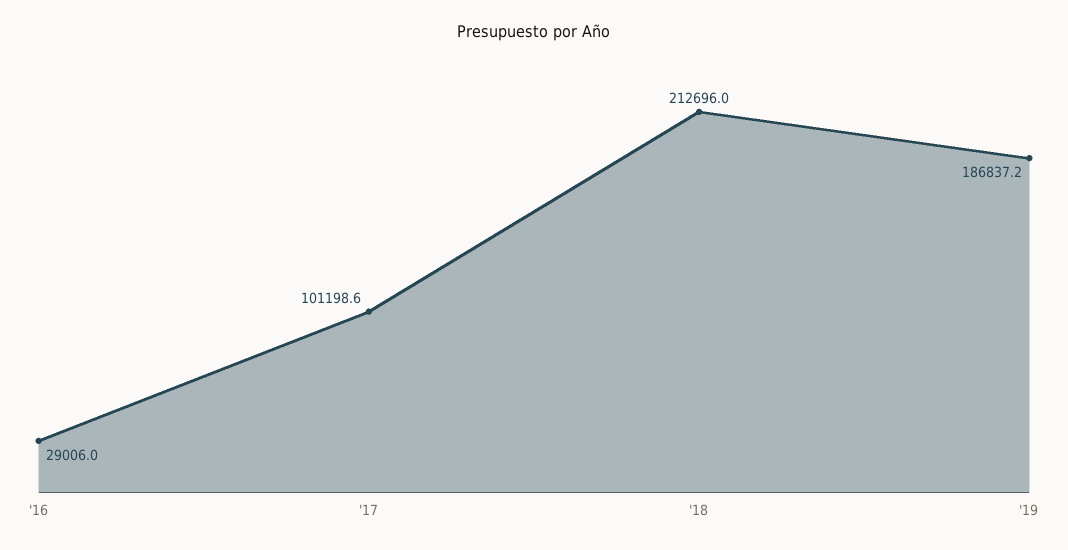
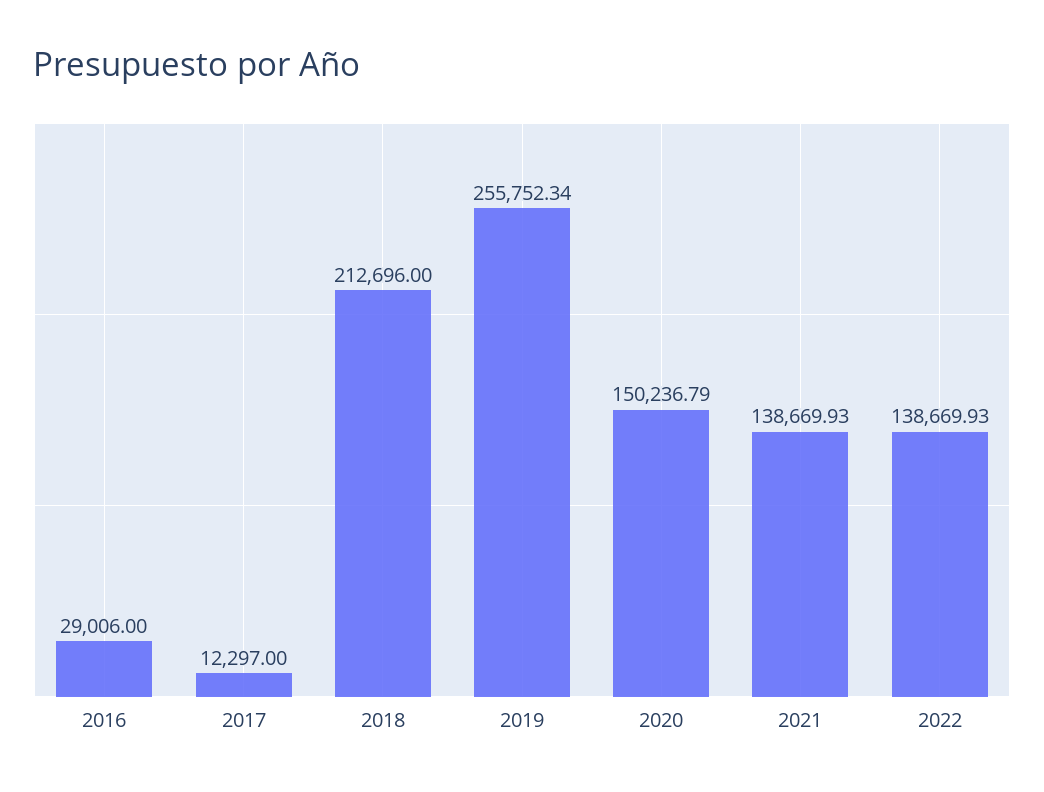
'17: 101198.6 -> 12297
'19: 186837.2 -> 255752.34
2020: none -> 150236.79
2021: none -> 138669.93
2022: none -> 138669.93

